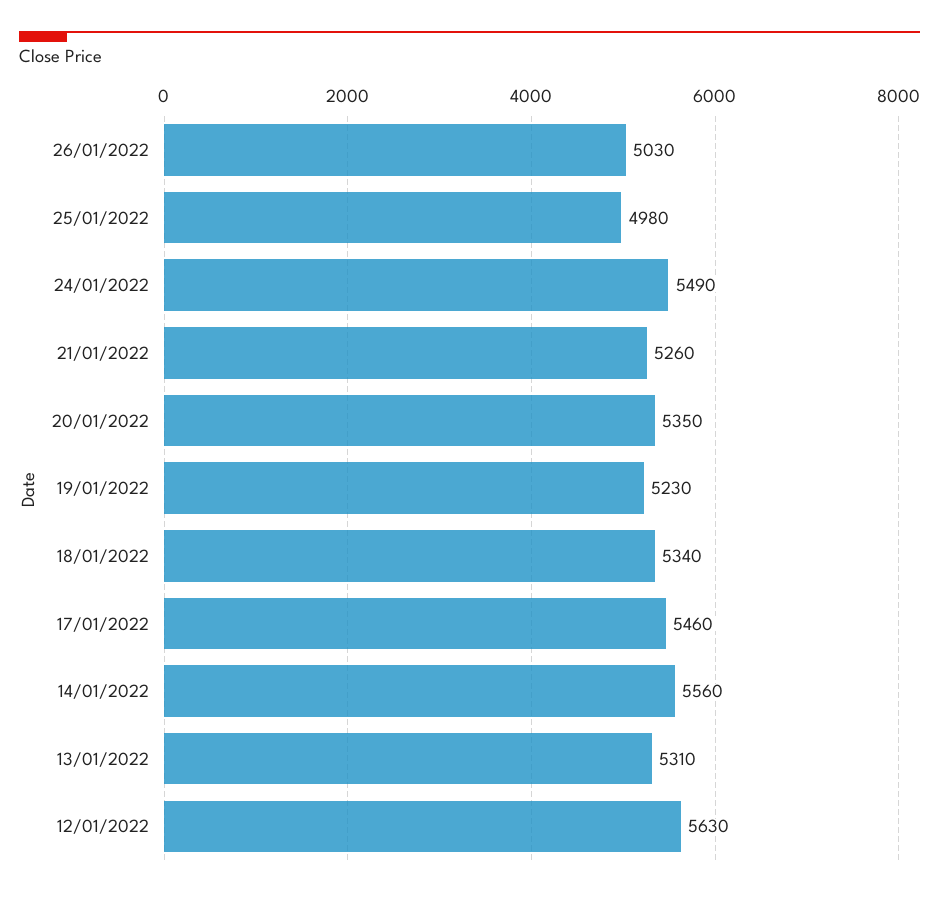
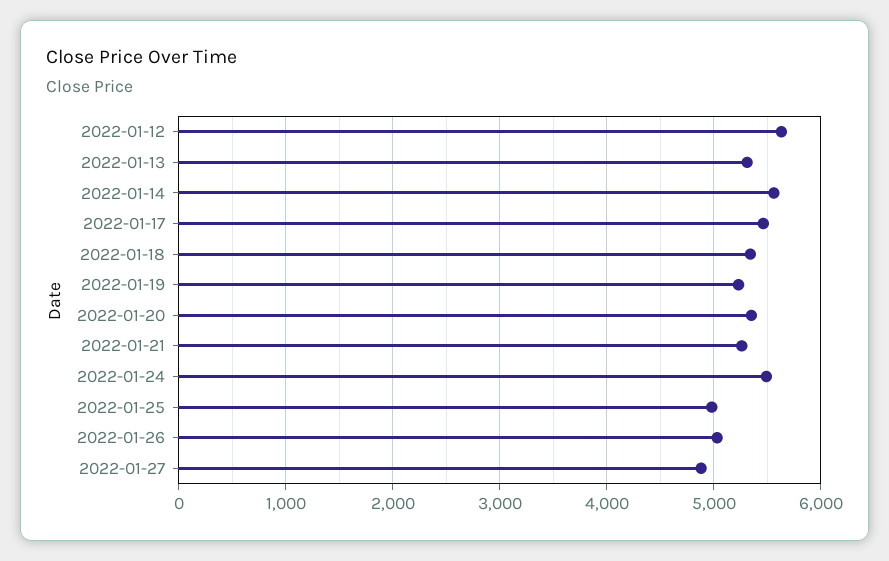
2022-01-27: none -> 4900

